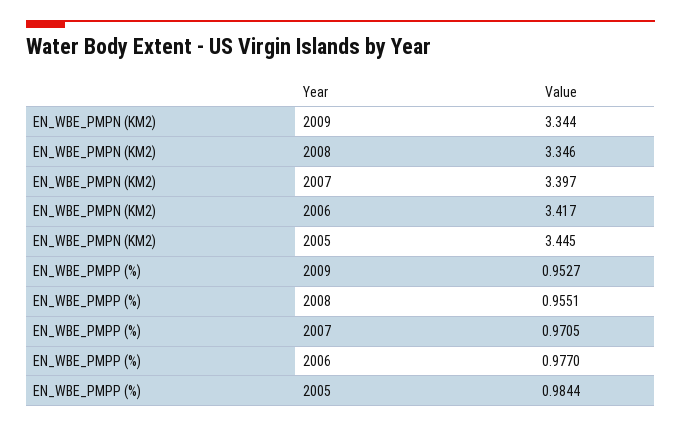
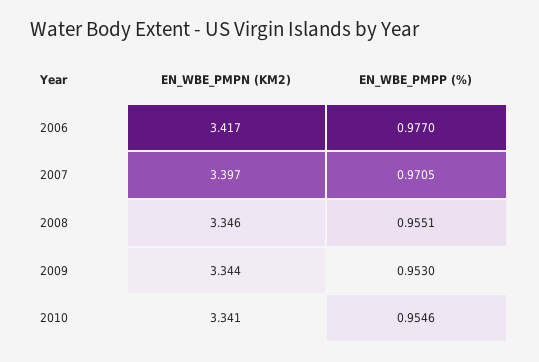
EN_WBE_PMPN (KM2), 2005: 3.445 -> none
EN_WBE_PMPP (%), 2009: 0.9527 -> 0.953
EN_WBE_PMPP (%), 2005: 0.9844 -> none
EN_WBE_PMPN (KM2), 2010: none -> 3.341
EN_WBE_PMPP (%), 2010: none -> 0.9546

